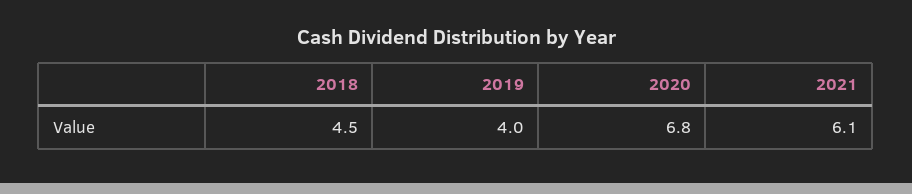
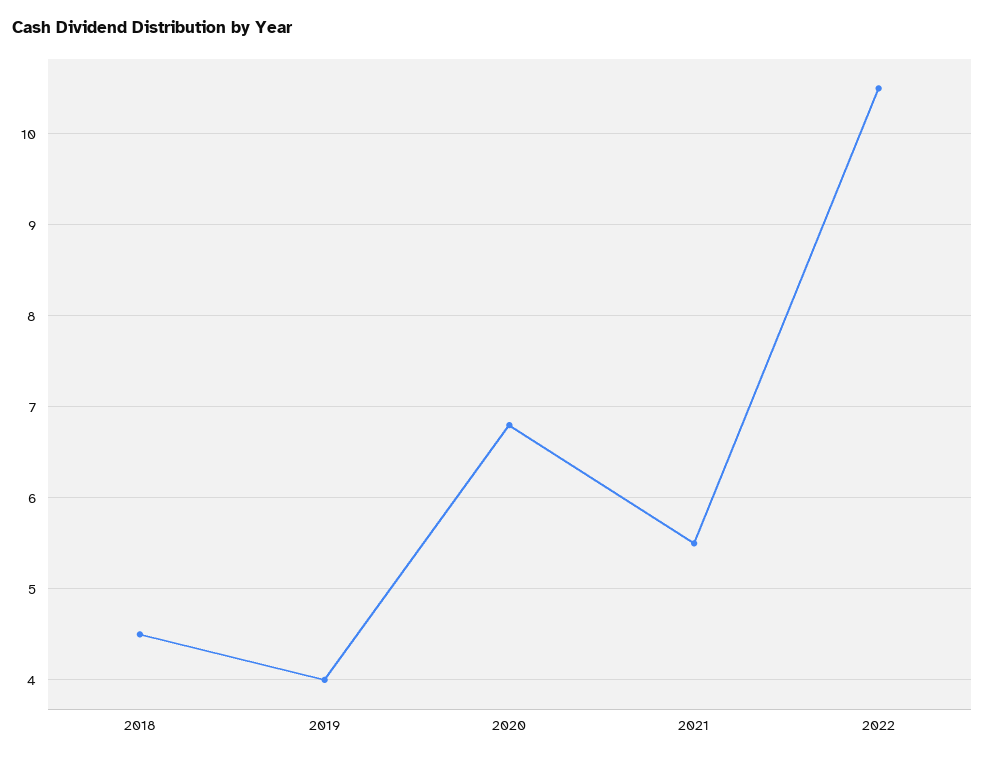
2021: 6.1 -> 5.5
2022: none -> 10.5

